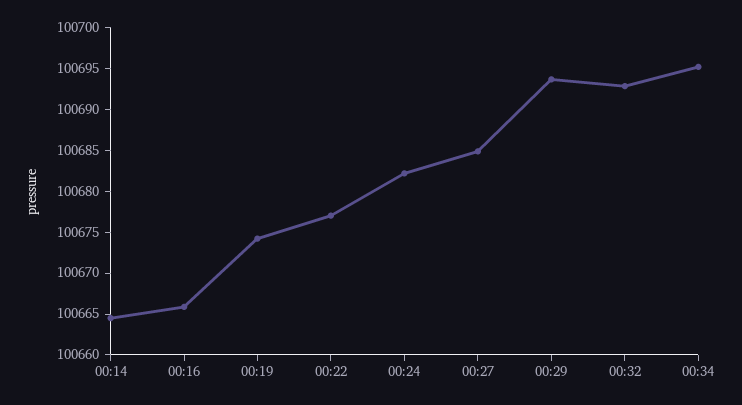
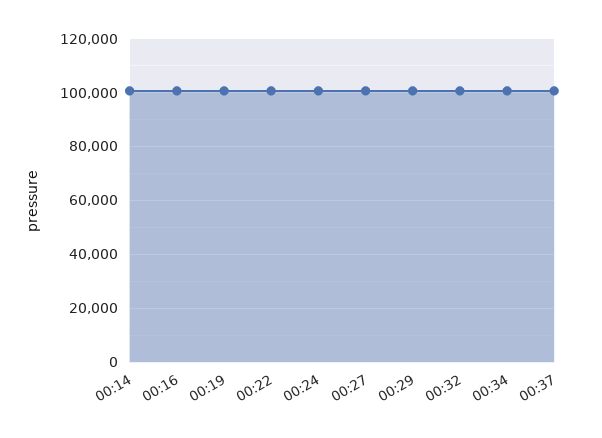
00:37: none -> 100000

